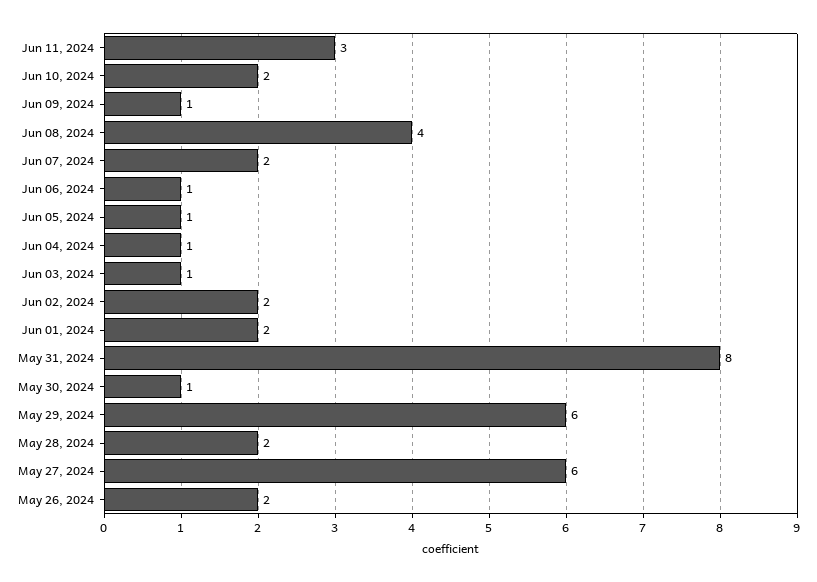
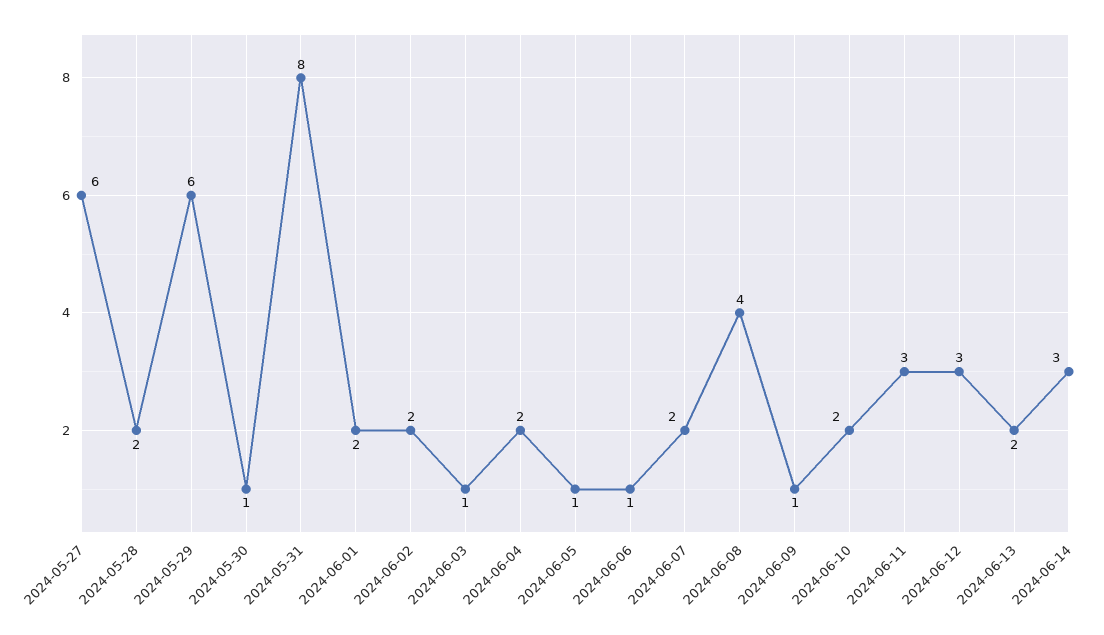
Jun 04, 2024: 1 -> 2
May 26, 2024: 2 -> none
2024-06-12: none -> 3
2024-06-13: none -> 2
2024-06-14: none -> 3

